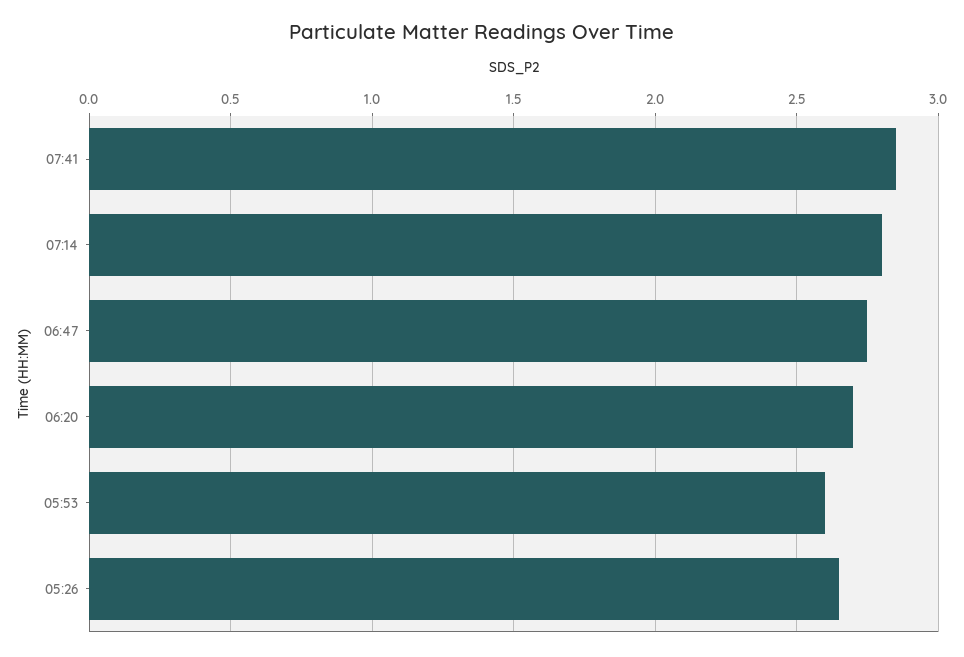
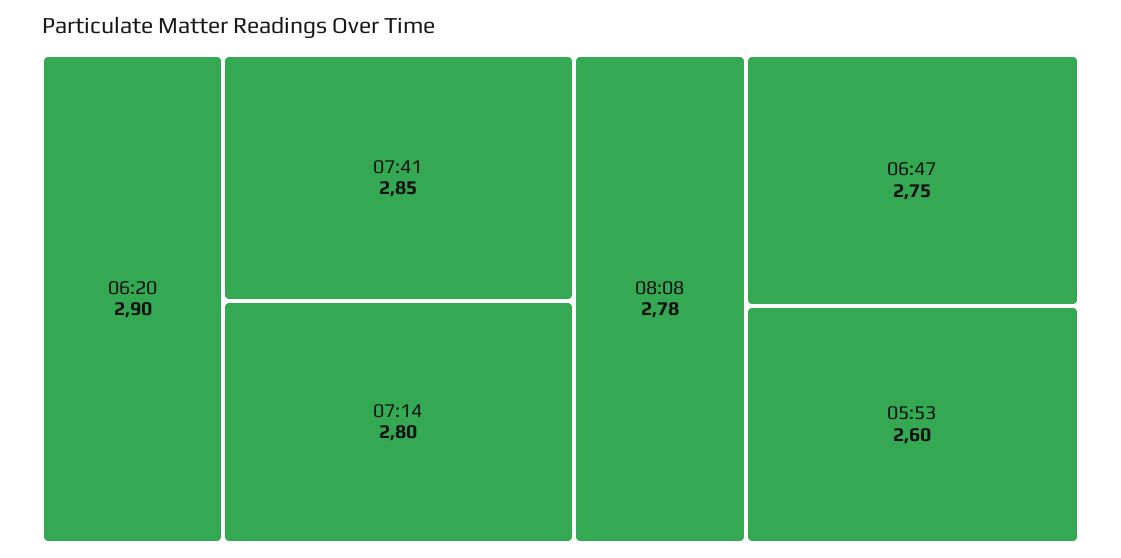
06:20: 2.7 -> 2.9
05:26: 2.65 -> none
08:08: none -> 2.78

